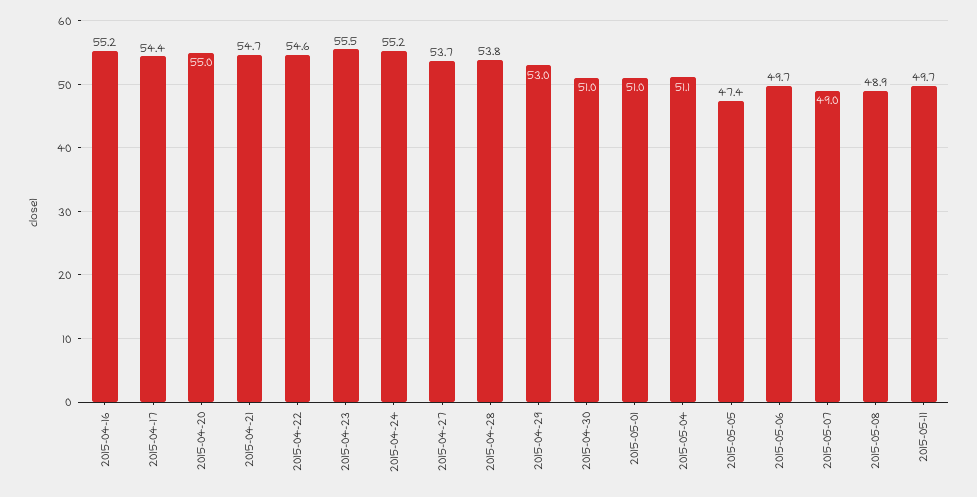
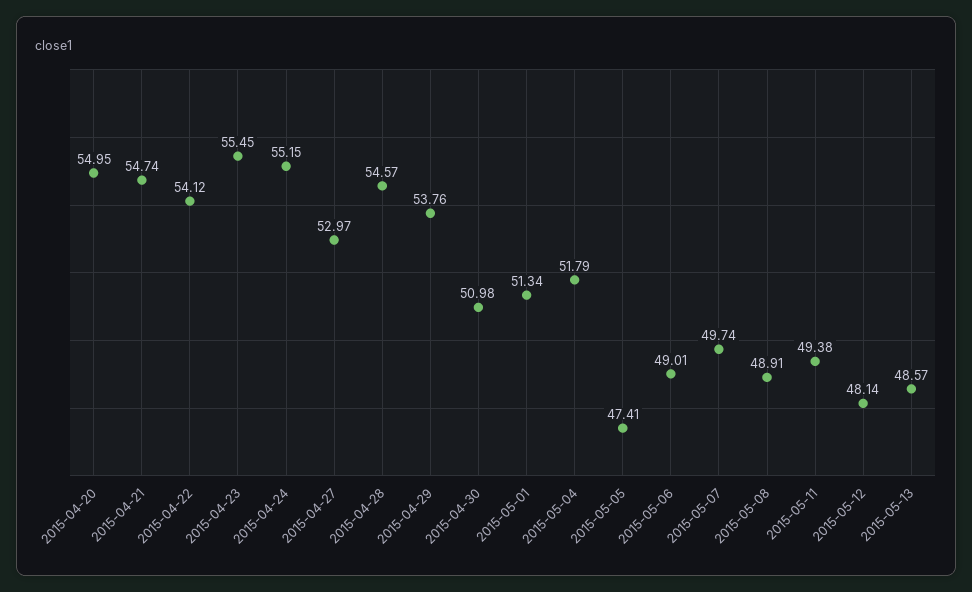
2015-04-16: 55.2 -> none
2015-04-17: 54.4 -> none
2015-04-22: 54.6 -> 54.12
2015-04-27: 53.7 -> 52.97
2015-04-28: 53.8 -> 54.57
2015-04-29: 53 -> 53.76
2015-05-01: 51 -> 51.34
2015-05-04: 51.1 -> 51.79
2015-05-06: 49.7 -> 49.01
2015-05-07: 49 -> 49.74
2015-05-11: 49.7 -> 49.38
2015-05-12: none -> 48.14
2015-05-13: none -> 48.57

